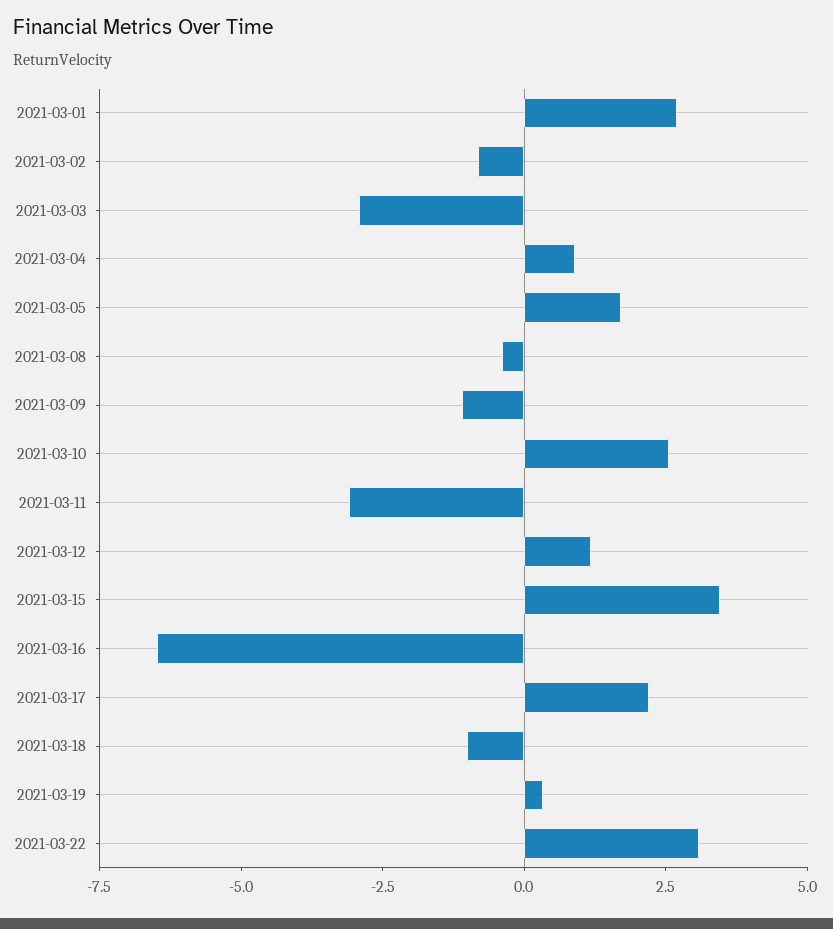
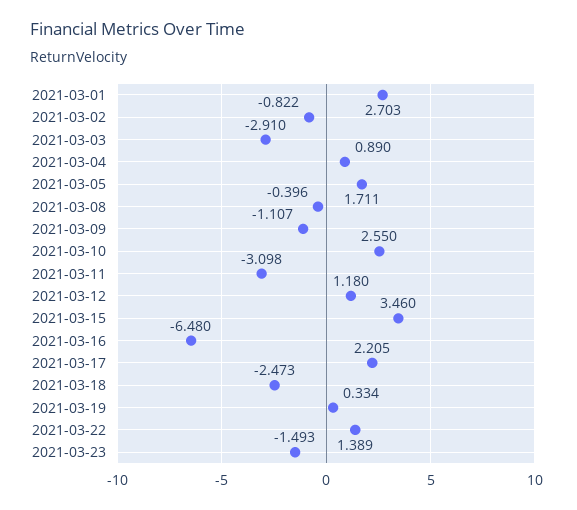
2021-03-18: -1 -> -2.473
2021-03-22: 3 -> 1.389
2021-03-23: none -> -1.493

